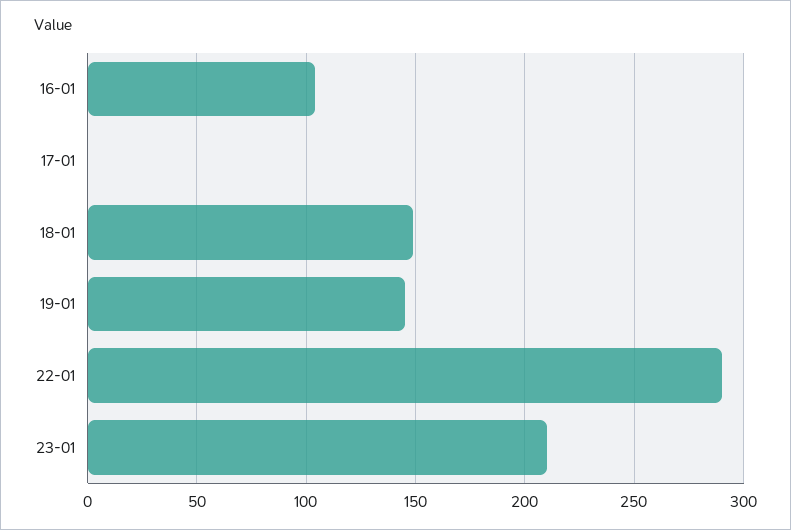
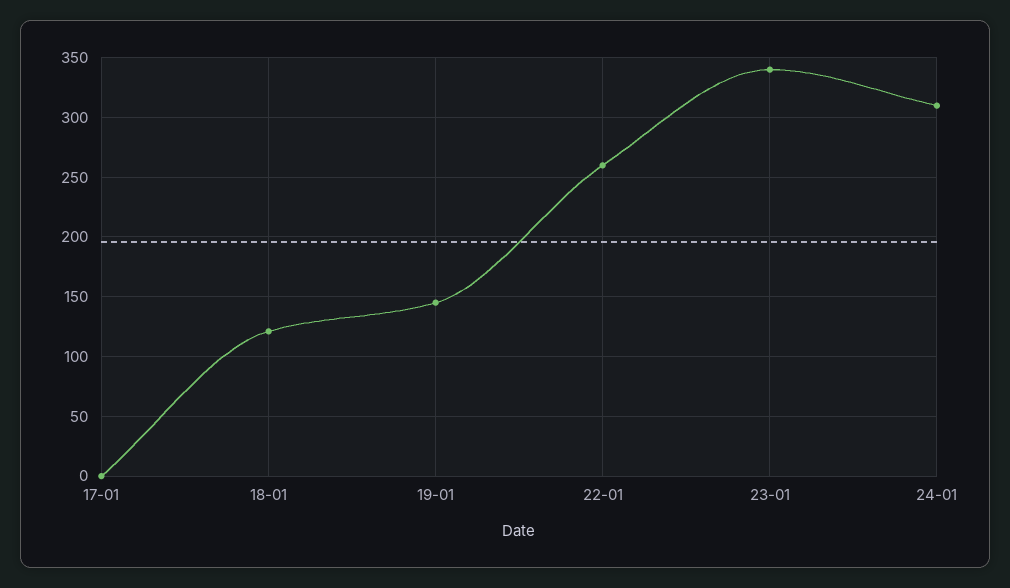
16-01: 105 -> none
18-01: 150 -> 120
22-01: 290 -> 260
23-01: 210 -> 340
24-01: none -> 310

